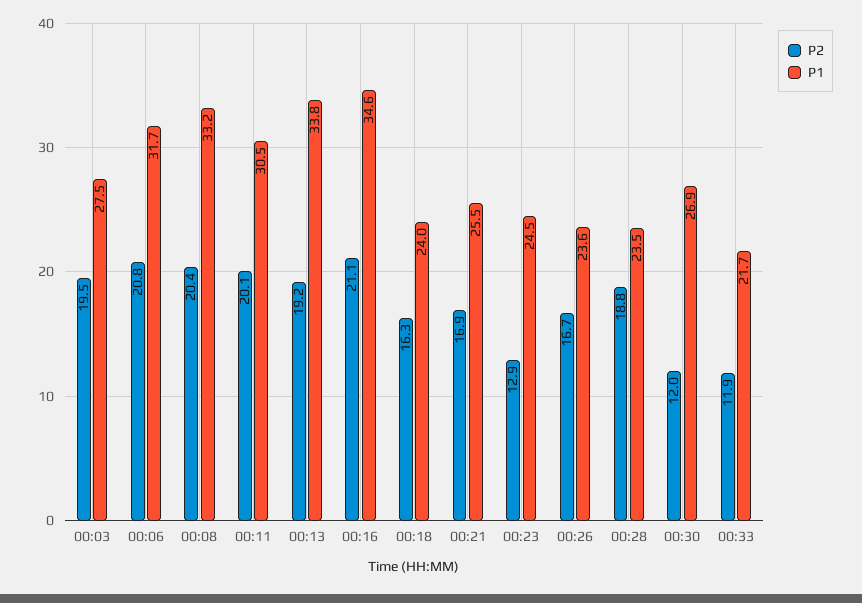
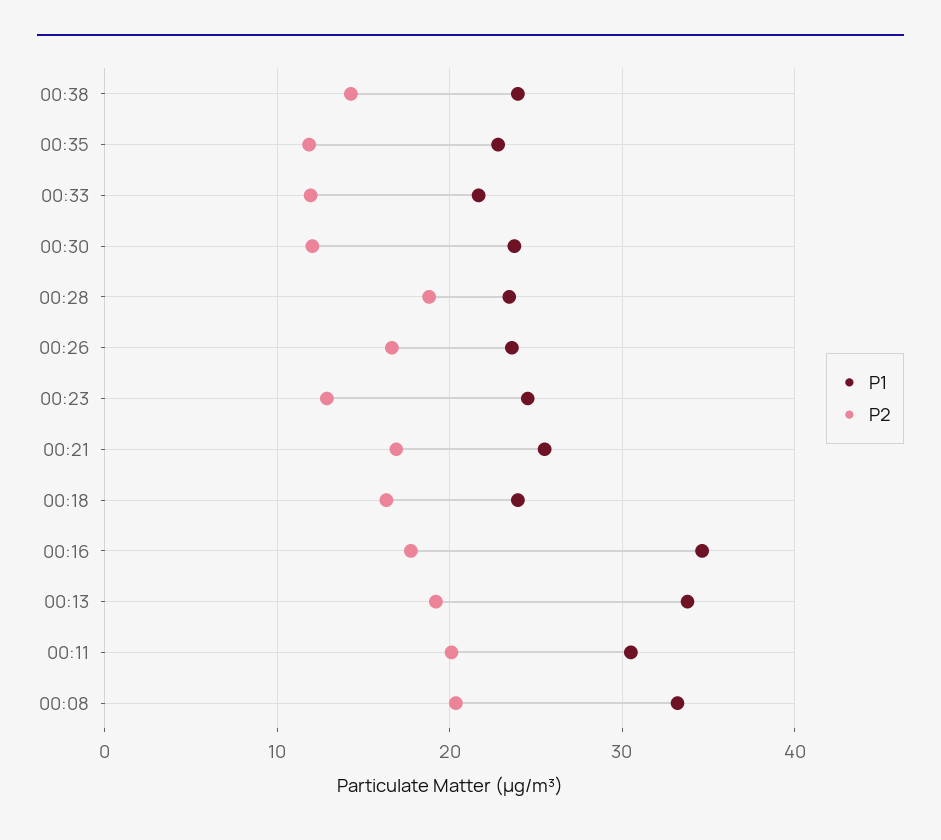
P2, 00:03: 19.5 -> none
P1, 00:03: 27.5 -> none
P2, 00:06: 20.8 -> none
P1, 00:06: 31.7 -> none
P2, 00:16: 21.1 -> 18
P1, 00:30: 26.9 -> 24
P1, 00:38: none -> 24
P2, 00:38: none -> 14
P1, 00:35: none -> 23
P2, 00:35: none -> 12

